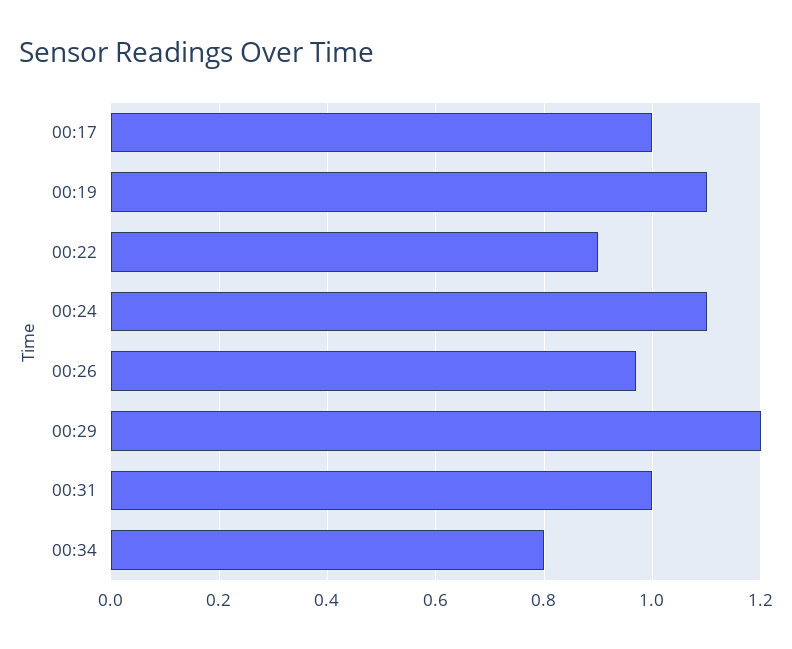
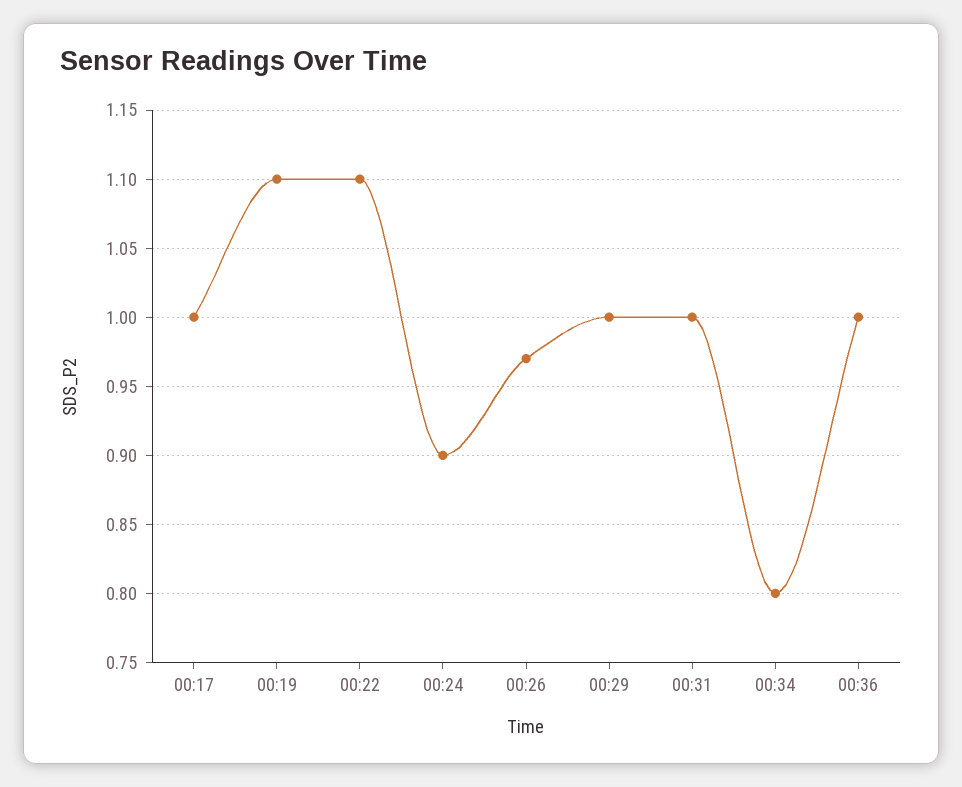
00:22: 0.9 -> 1.1
00:24: 1.1 -> 0.9
00:29: 1.2 -> 1
00:36: none -> 1

